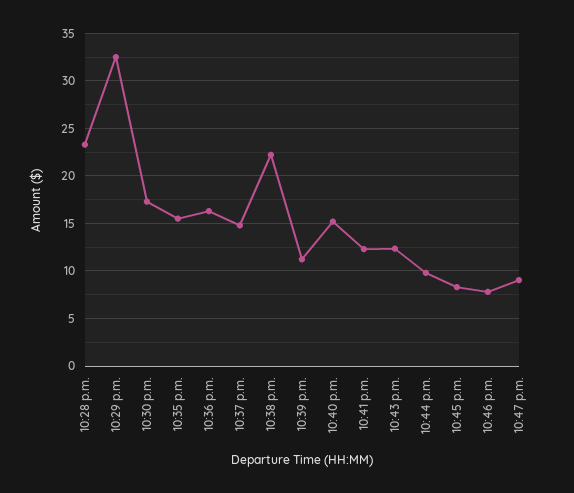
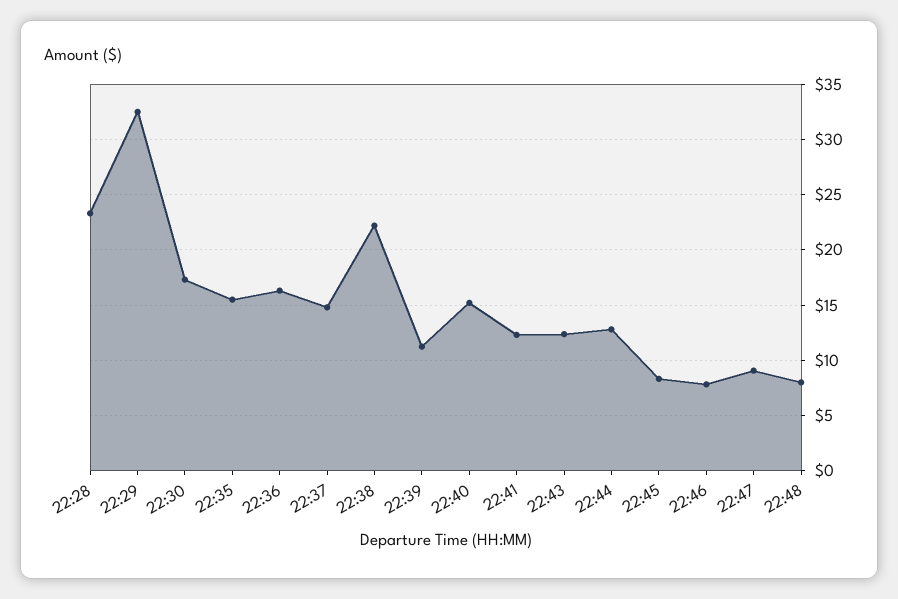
10:44 p.m.: 10 -> 13
22:48: none -> 8

